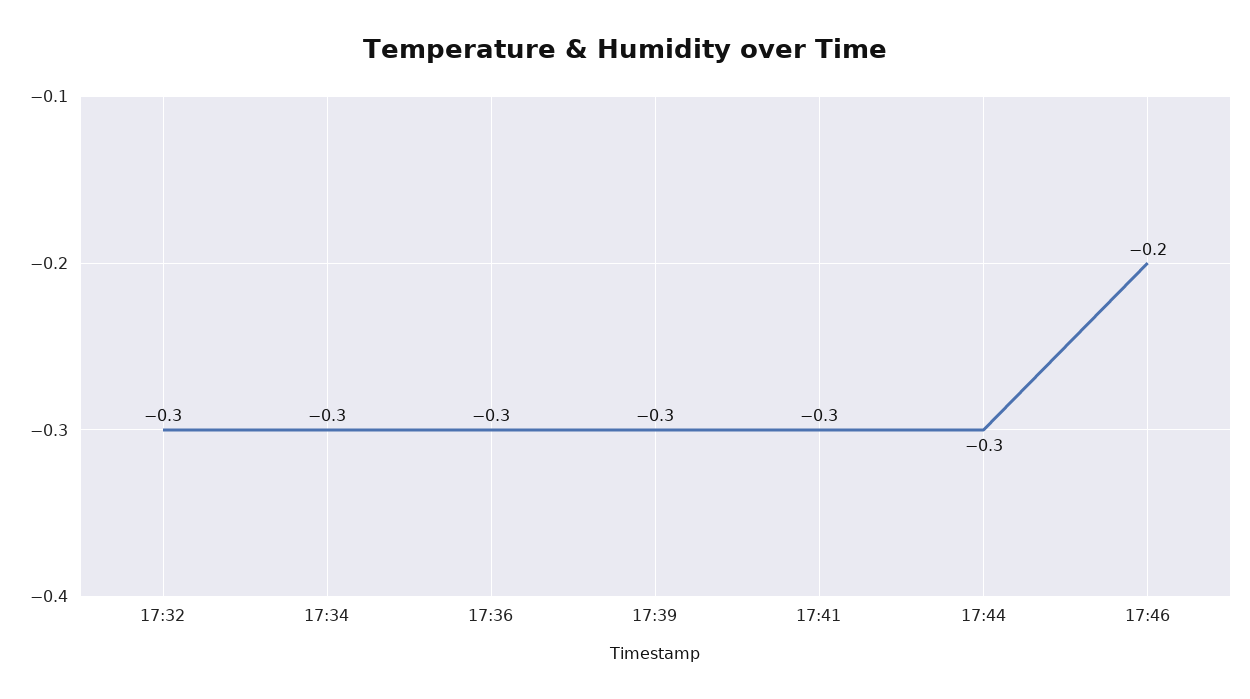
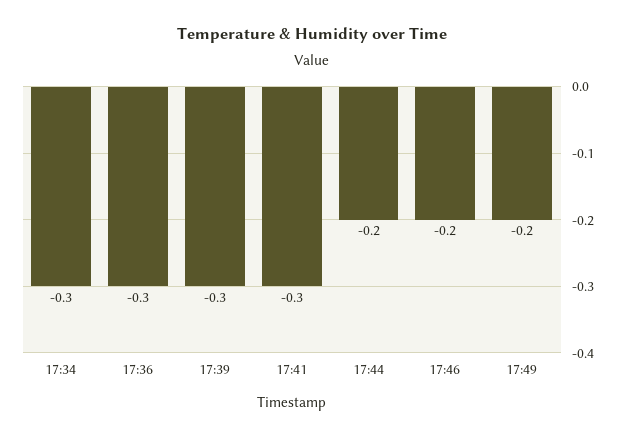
17:32: -0.3 -> none
17:44: -0.3 -> -0.2
17:49: none -> -0.2

